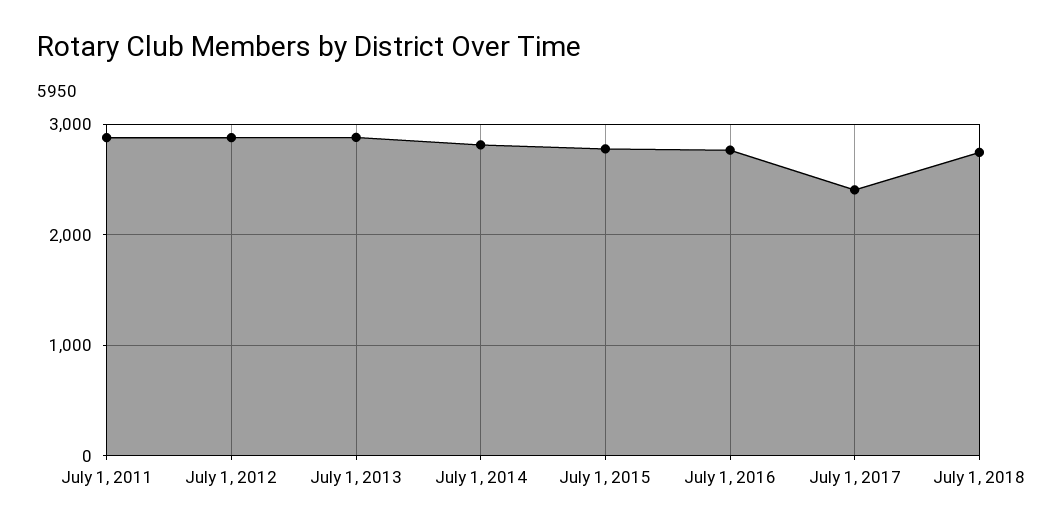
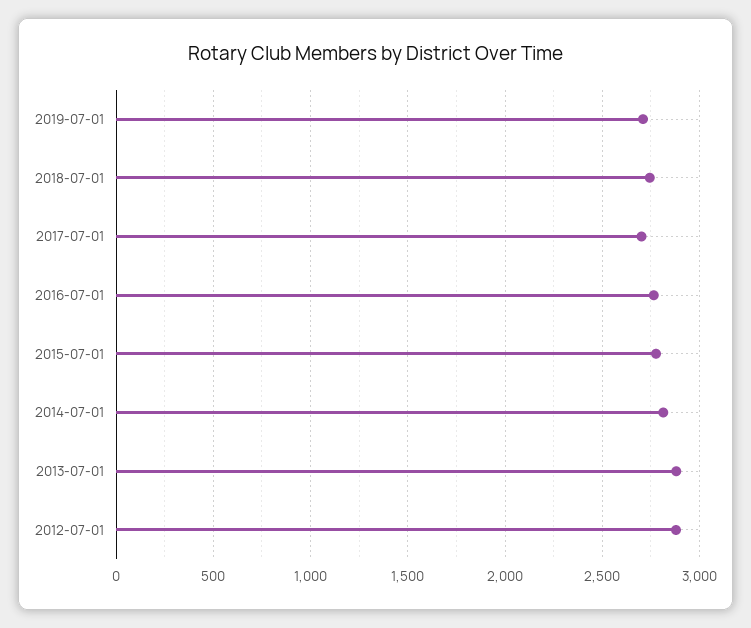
July 1, 2011: 2900 -> none
July 1, 2017: 2400 -> 2700
2019-07-01: none -> 2700

